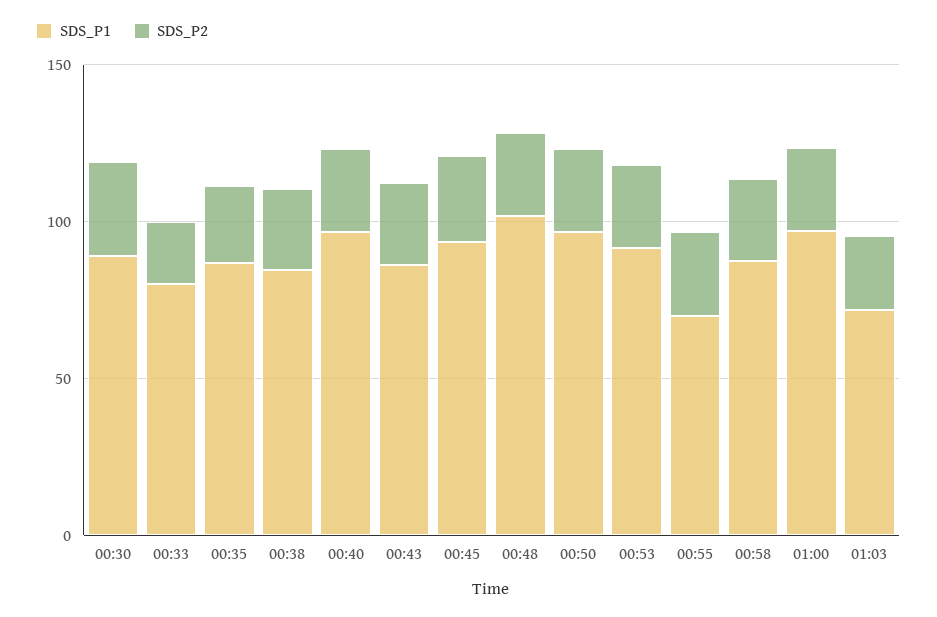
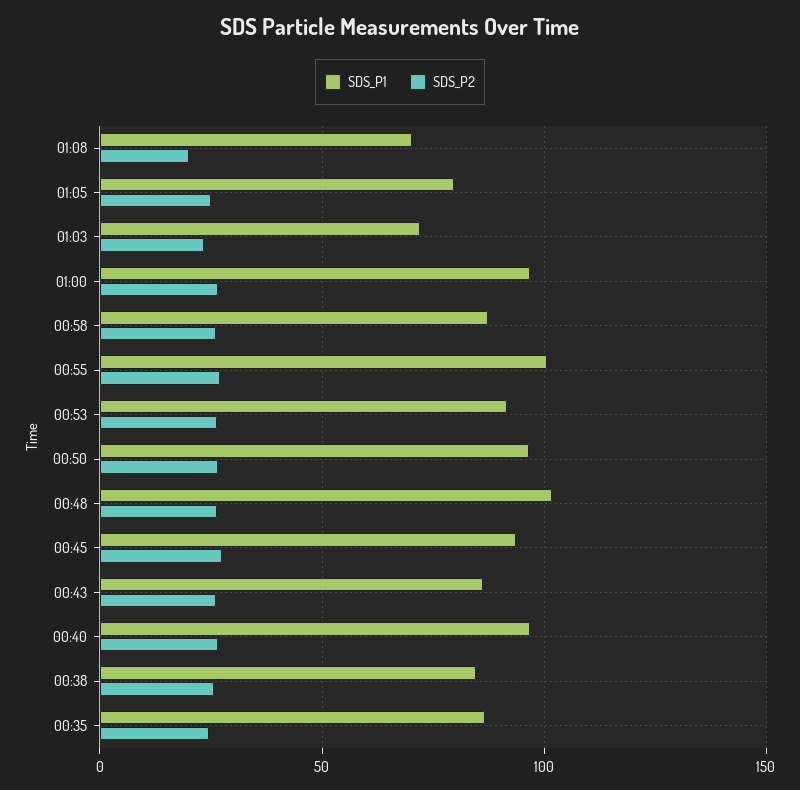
SDS_P1, 00:30: 90 -> none
SDS_P2, 00:30: 30 -> none
SDS_P1, 00:33: 80 -> none
SDS_P2, 00:33: 20 -> none
SDS_P1, 00:55: 70 -> 100
SDS_P1, 01:08: none -> 70
SDS_P2, 01:08: none -> 20
SDS_P1, 01:05: none -> 80
SDS_P2, 01:05: none -> 25

